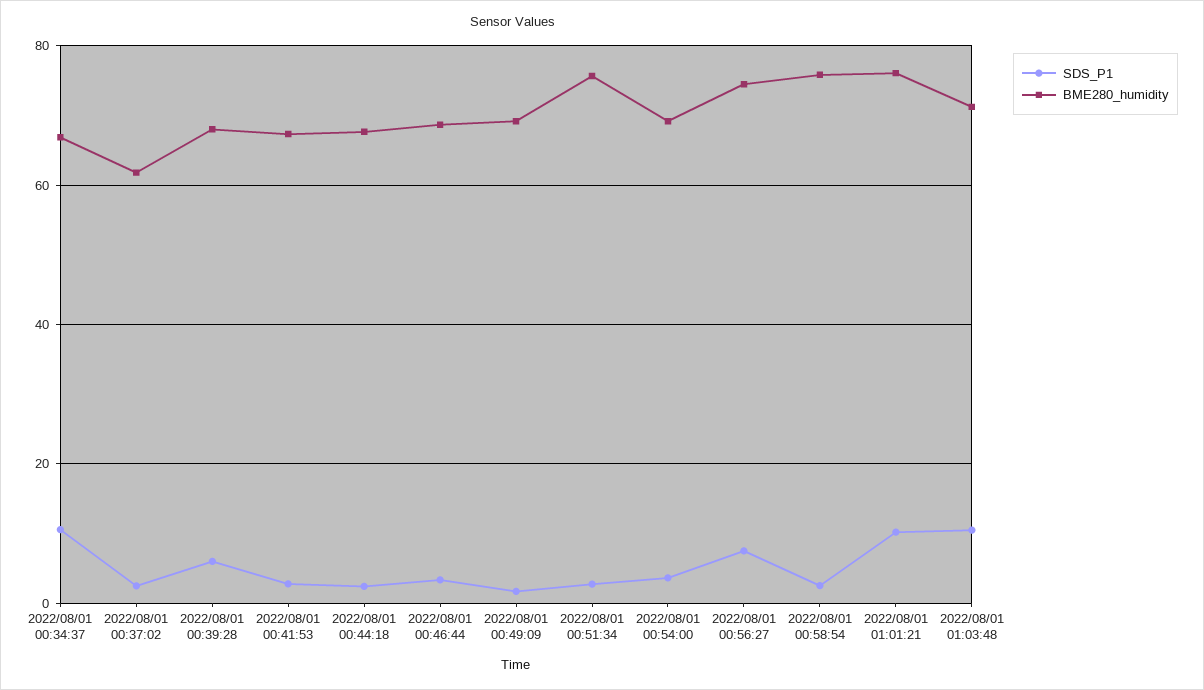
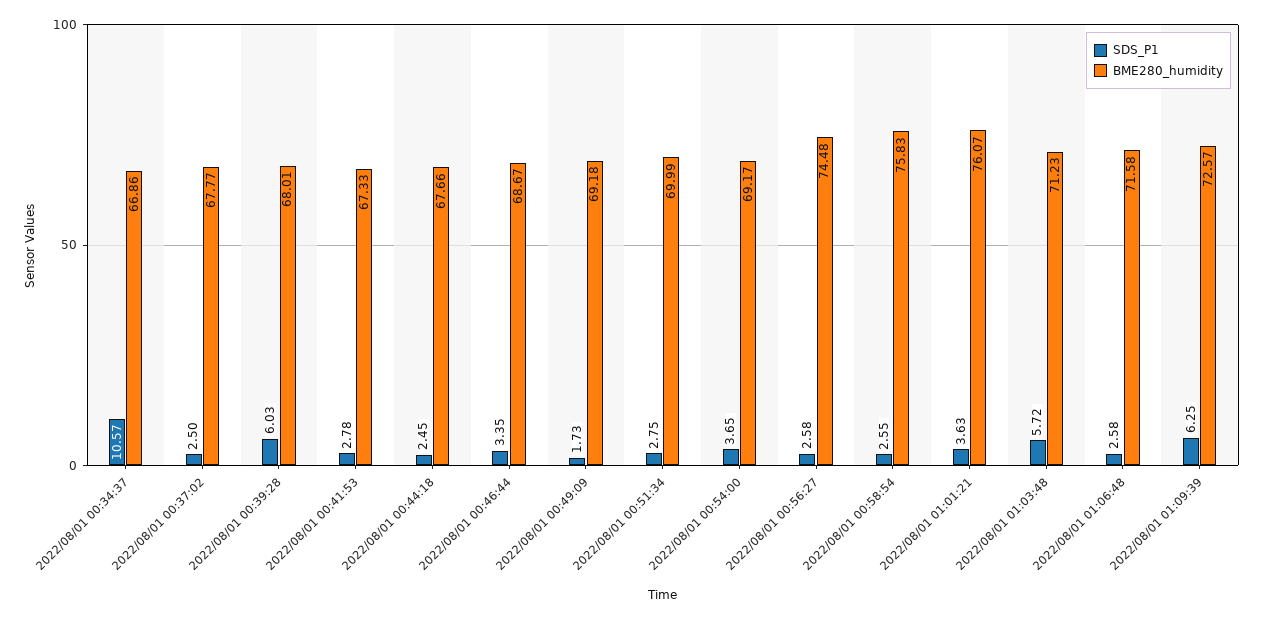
BME280_humidity, 2022/08/01 00:37:02: 62 -> 67.77
BME280_humidity, 2022/08/01 00:51:34: 76 -> 69.99
SDS_P1, 2022/08/01 00:56:27: 8 -> 2.58
SDS_P1, 2022/08/01 01:01:21: 10 -> 3.63
SDS_P1, 2022/08/01 01:03:48: 10 -> 5.72
SDS_P1, 2022/08/01 01:06:48: none -> 2.58
BME280_humidity, 2022/08/01 01:06:48: none -> 71.58
SDS_P1, 2022/08/01 01:09:39: none -> 6.25
BME280_humidity, 2022/08/01 01:09:39: none -> 72.57

